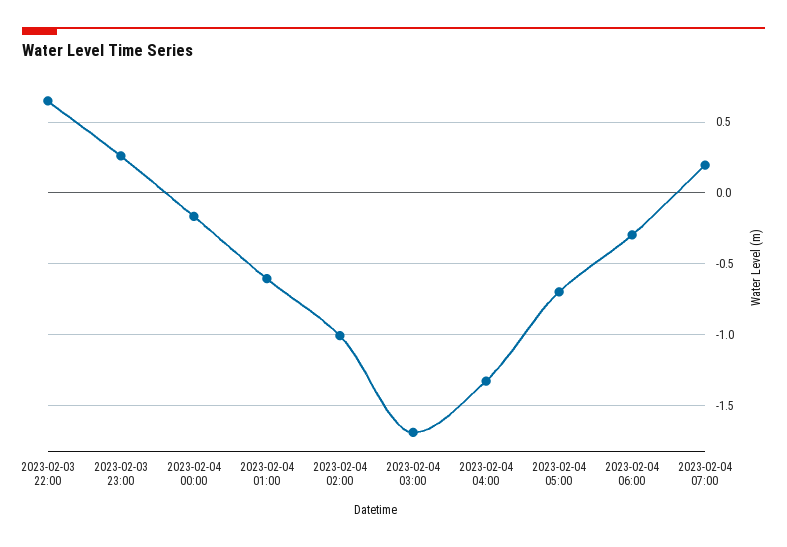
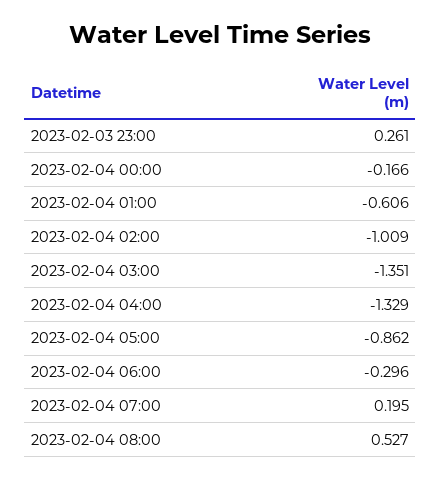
2023-02-03 22:00: 0.65 -> none
2023-02-04 03:00: -1.7 -> -1.351
2023-02-04 05:00: -0.7 -> -0.862
2023-02-04 08:00: none -> 0.527

